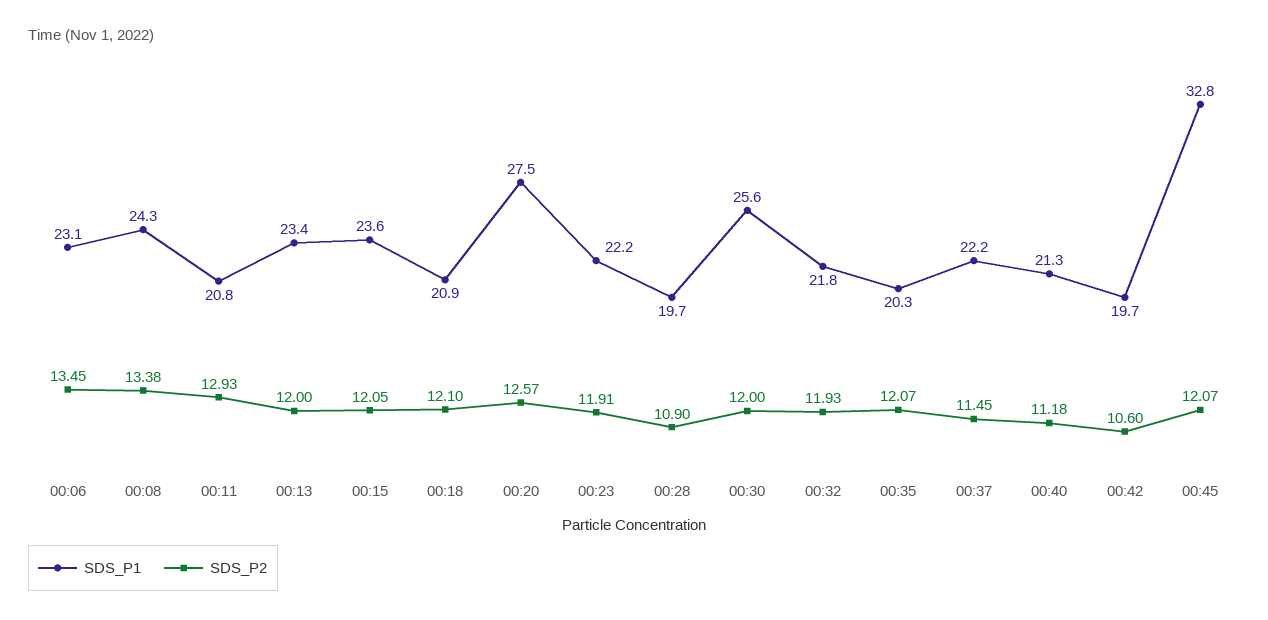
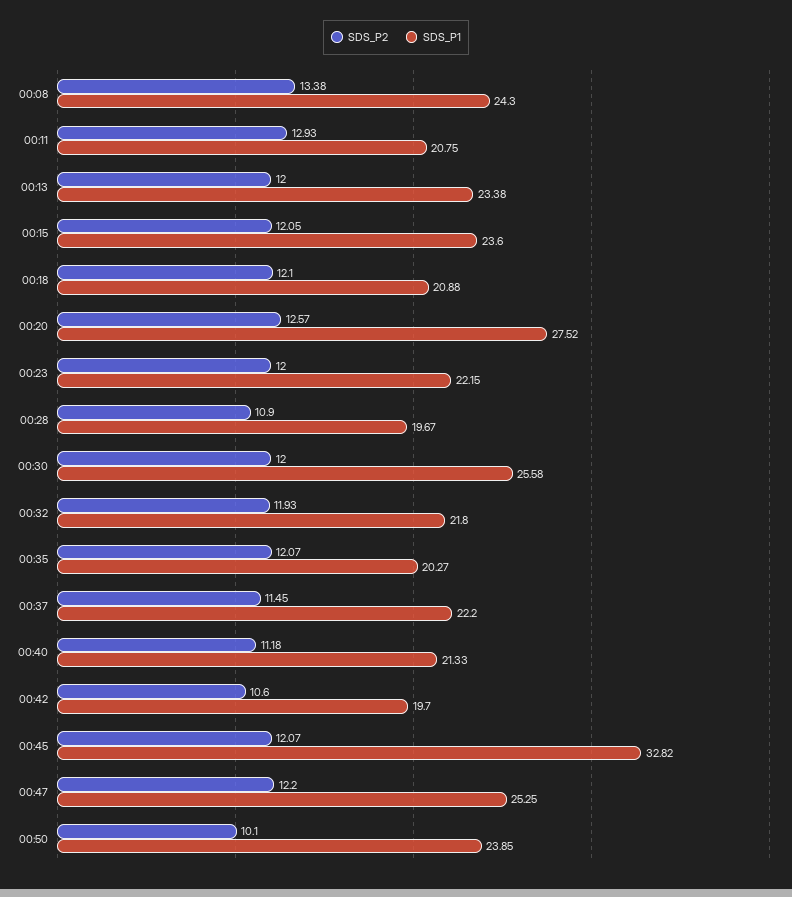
SDS_P1, 00:06: 23.1 -> none
SDS_P2, 00:06: 13.45 -> none
SDS_P2, 00:23: 11.91 -> 12
SDS_P2, 00:47: none -> 12.2
SDS_P1, 00:47: none -> 25.25
SDS_P2, 00:50: none -> 10.1
SDS_P1, 00:50: none -> 23.85

